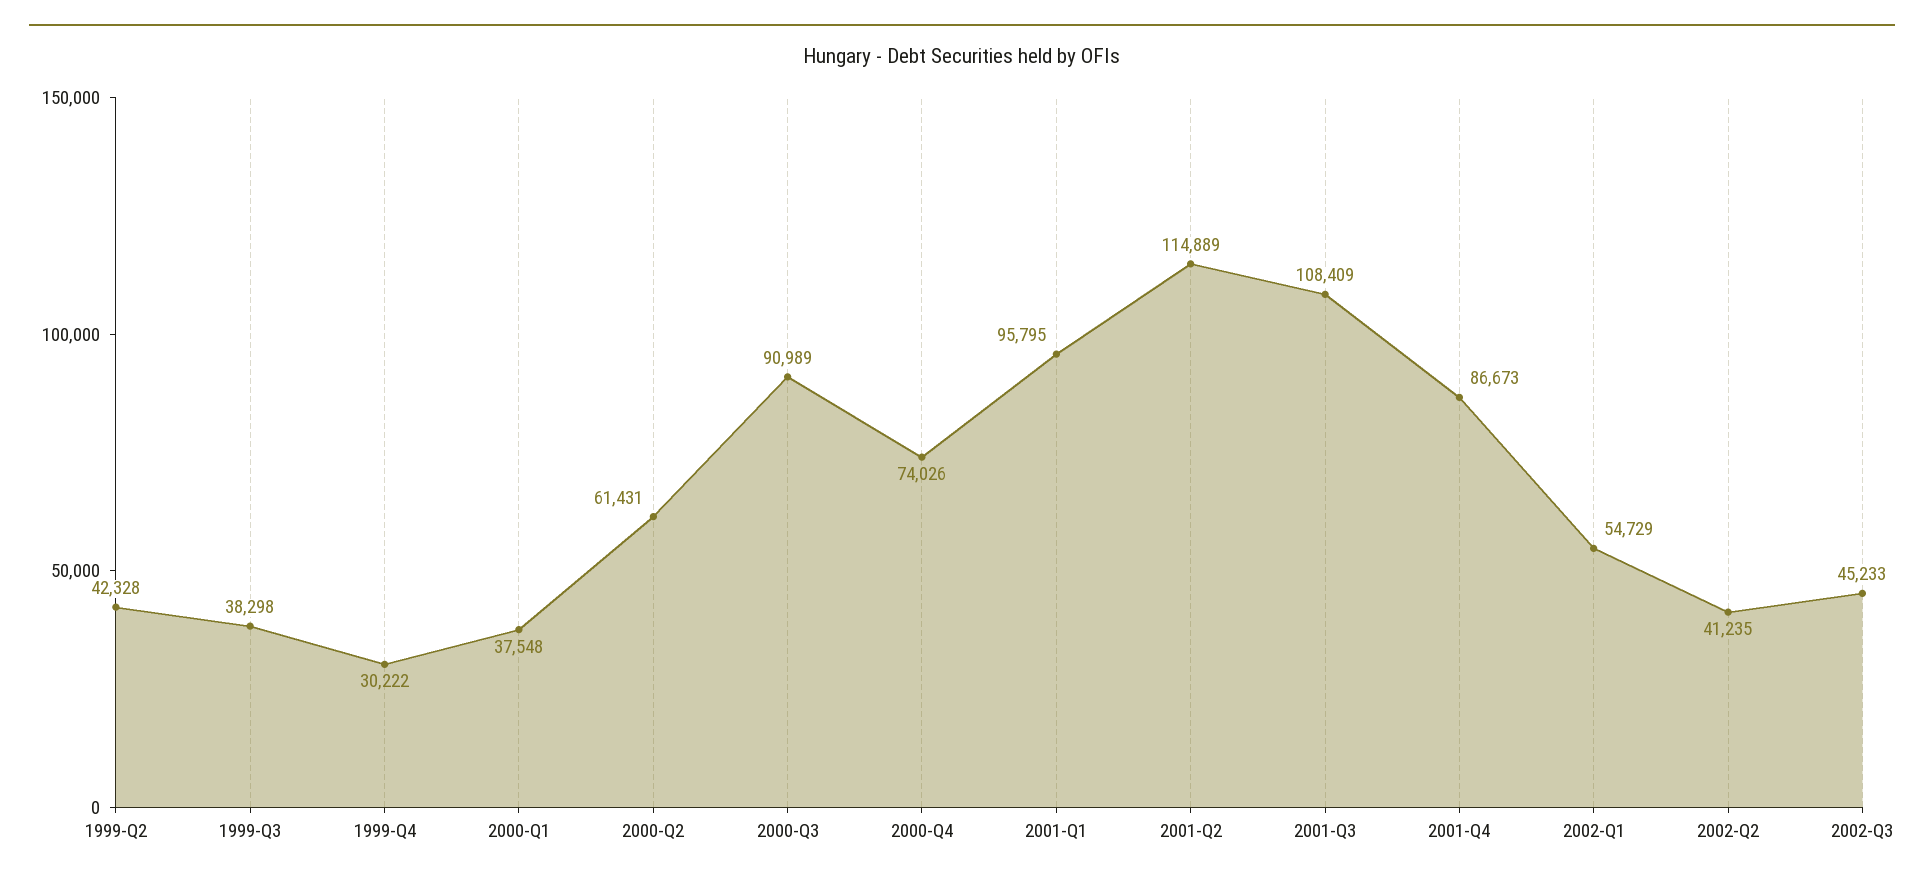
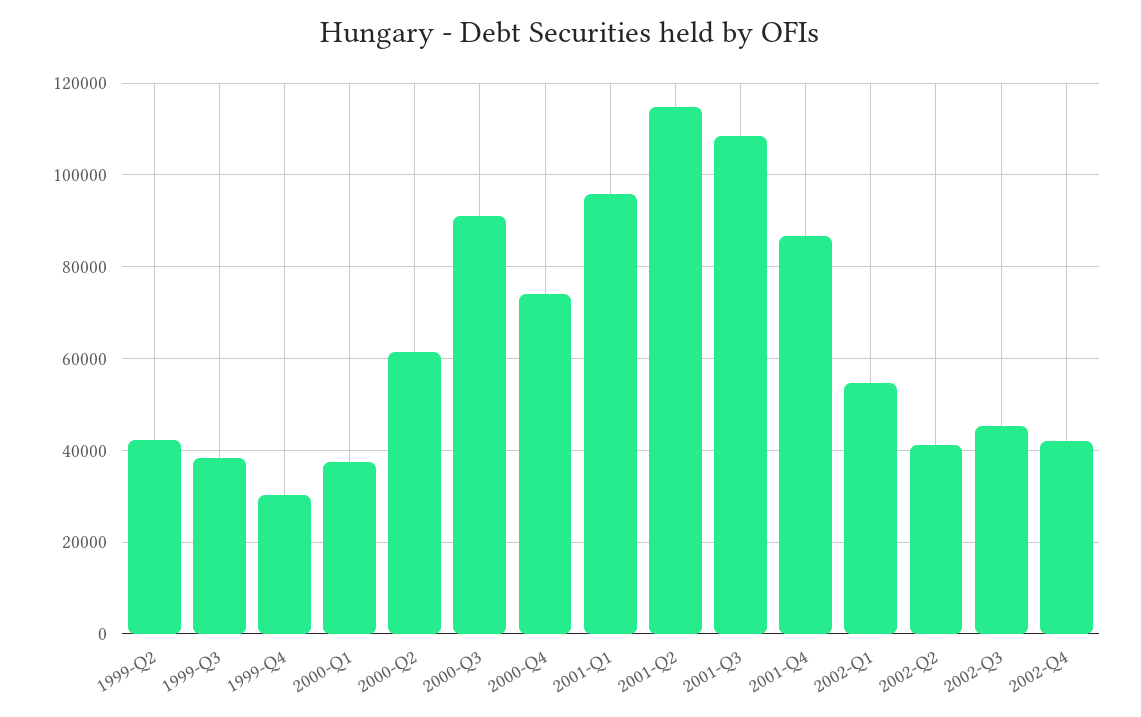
2002-Q4: none -> 42000

